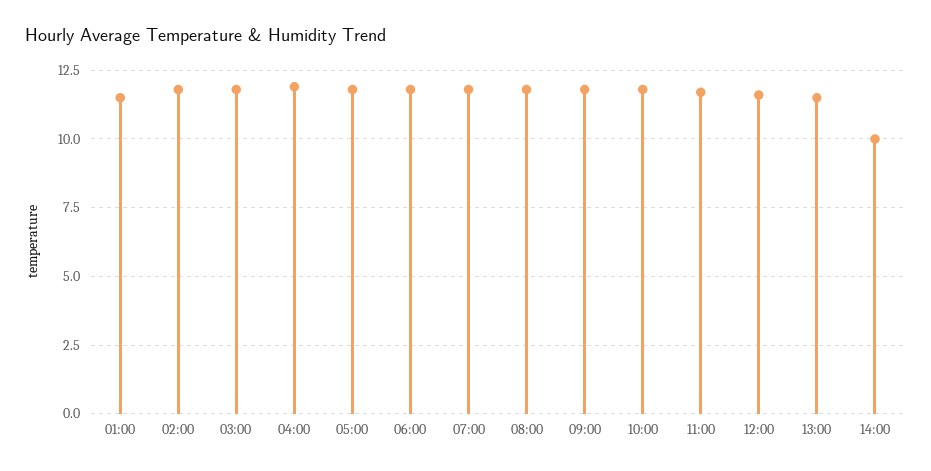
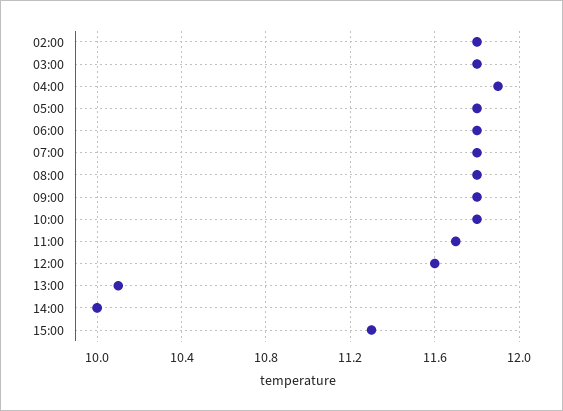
01:00: 11.5 -> none
13:00: 11.5 -> 10.1
15:00: none -> 11.3

